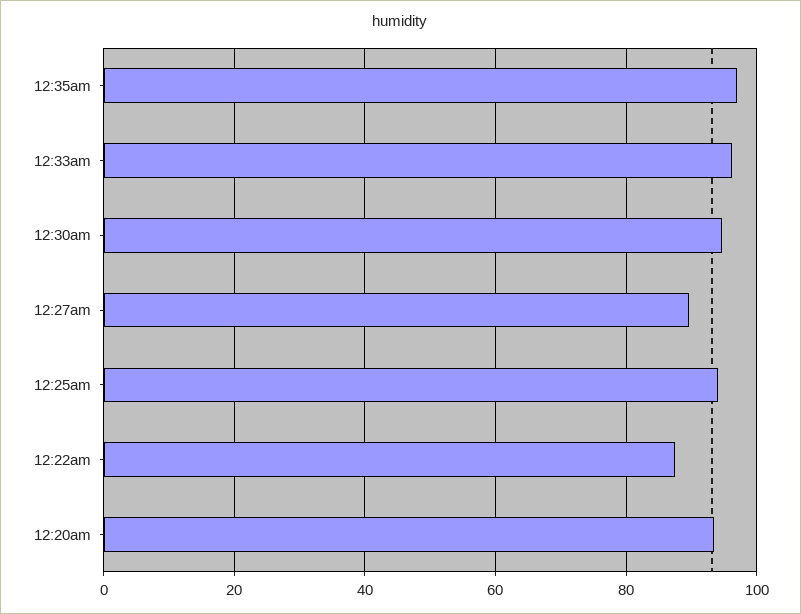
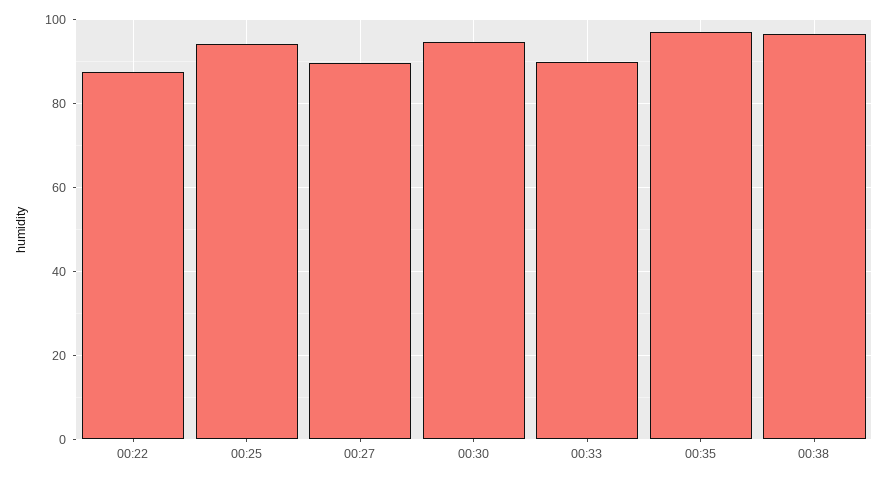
12:33am: 96 -> 90
12:20am: 94 -> none
00:38: none -> 96

